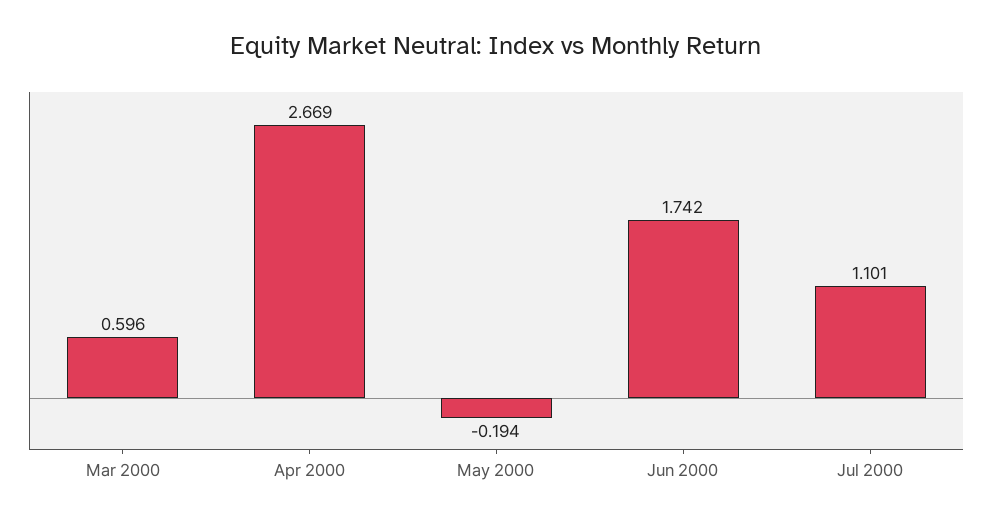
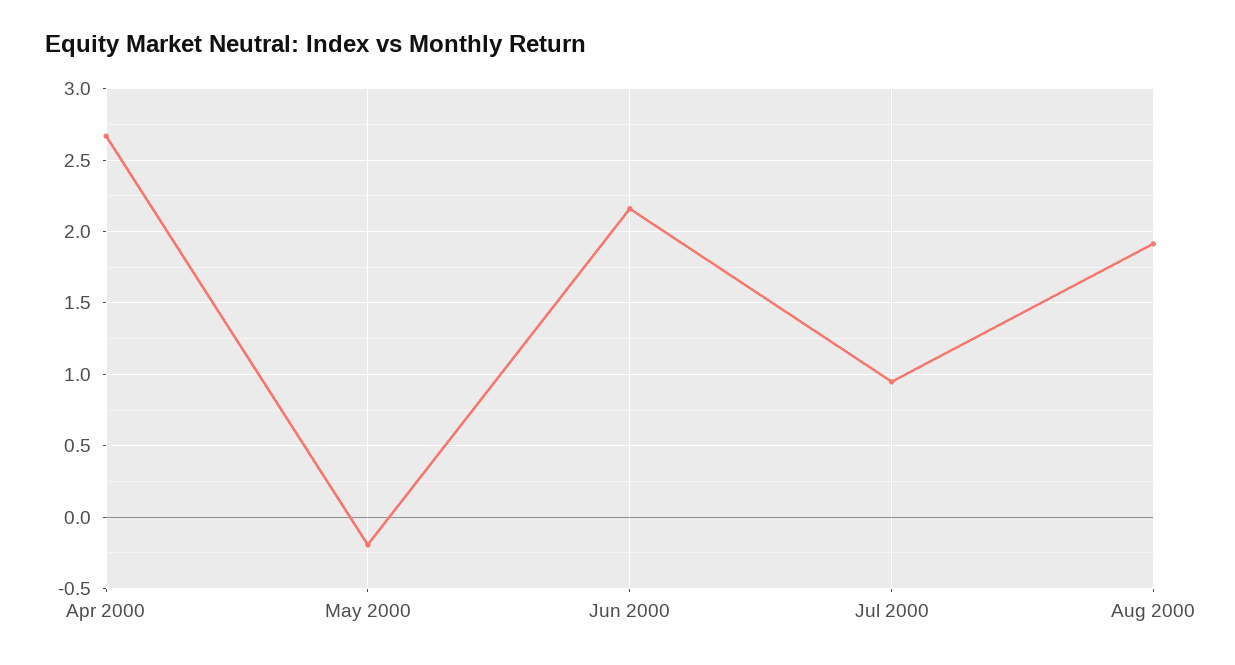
Mar 2000: 0.596 -> none
Jun 2000: 1.742 -> 2.15
Jul 2000: 1.101 -> 0.95
Aug 2000: none -> 1.9

